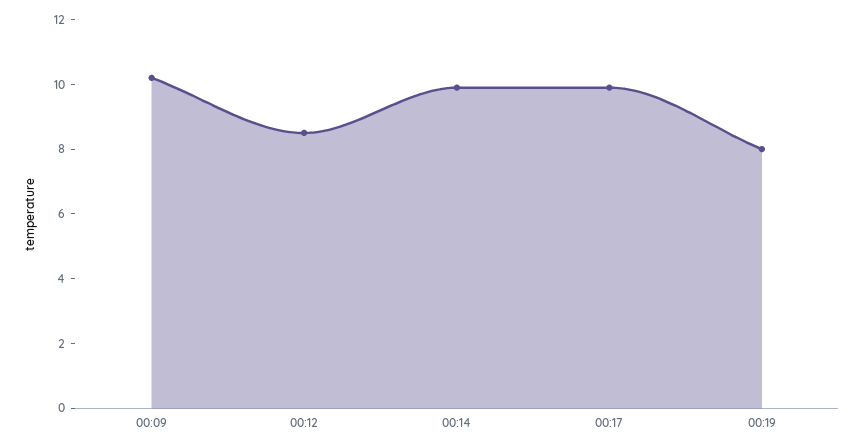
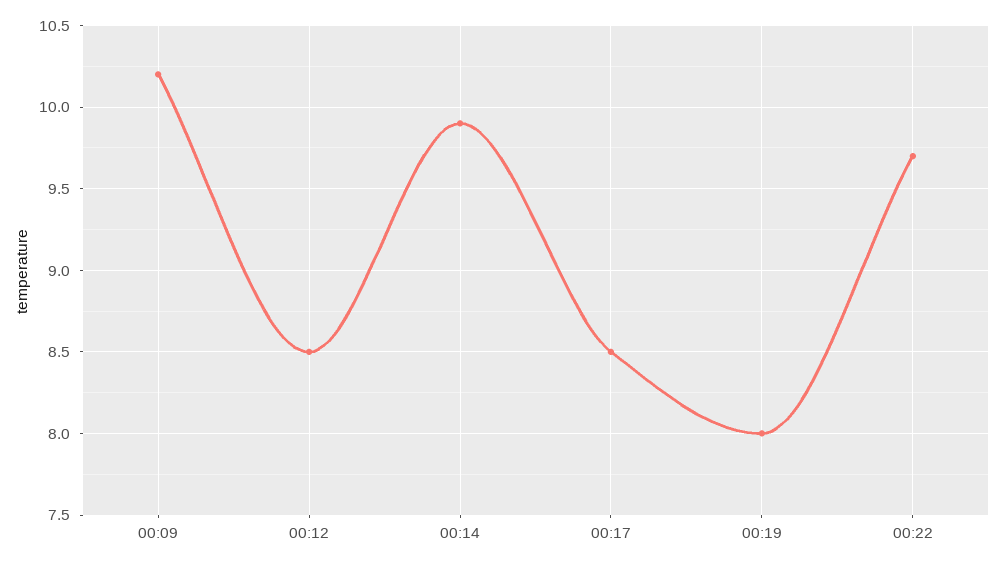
00:17: 10 -> 8.5
00:22: none -> 9.7

